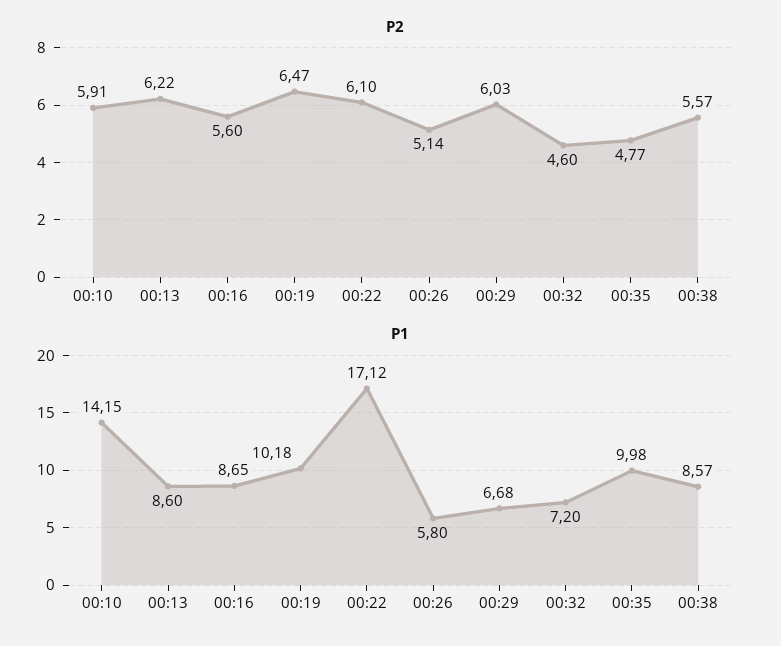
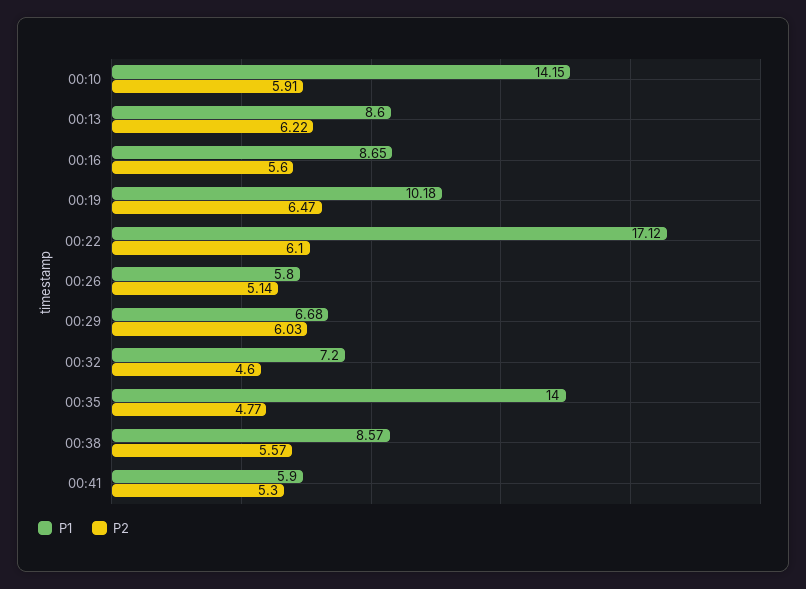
P1, 00:35: 9.98 -> 14
P1, 00:41: none -> 5.9
P2, 00:41: none -> 5.3

